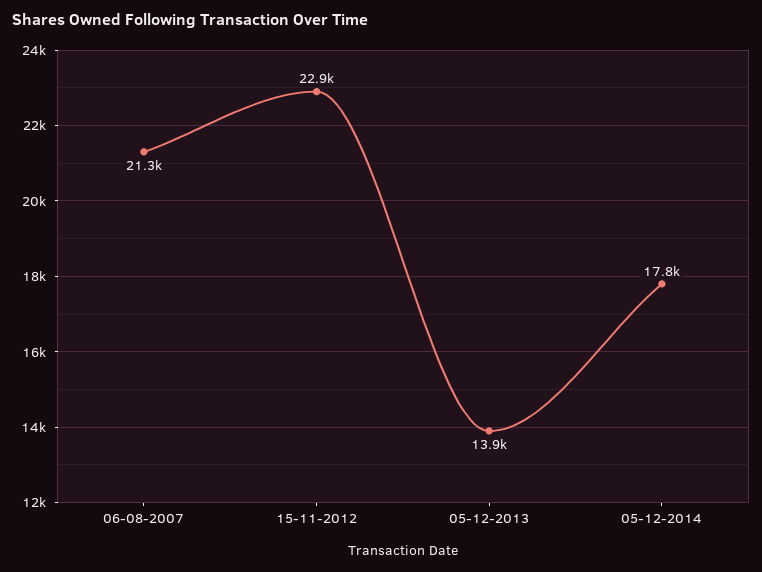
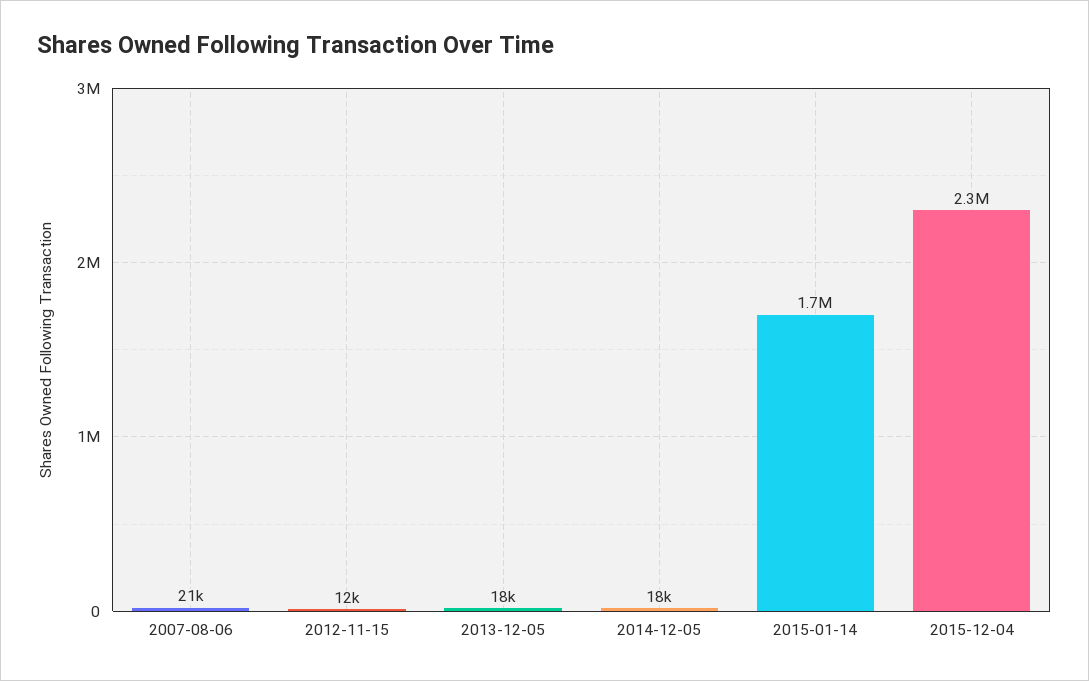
15-11-2012: 22900 -> 12000
05-12-2013: 13900 -> 18000
2015-01-14: none -> 1700000
2015-12-04: none -> 2300000

